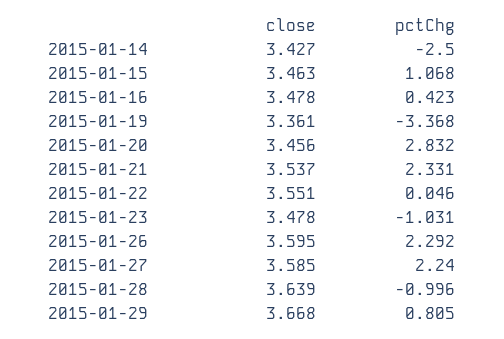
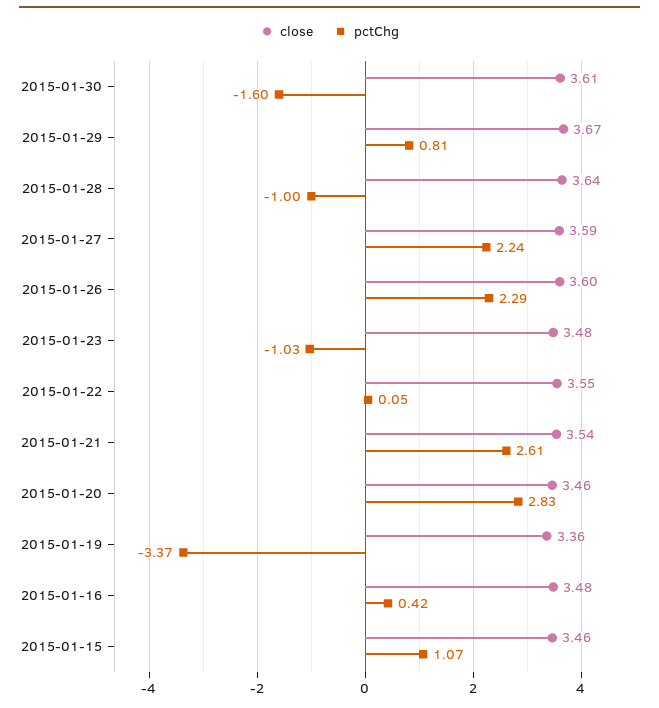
close, 2015-01-14: 3.427 -> none
pctChg, 2015-01-14: -2.5 -> none
pctChg, 2015-01-21: 2.331 -> 2.61
close, 2015-01-30: none -> 3.61
pctChg, 2015-01-30: none -> -1.6

